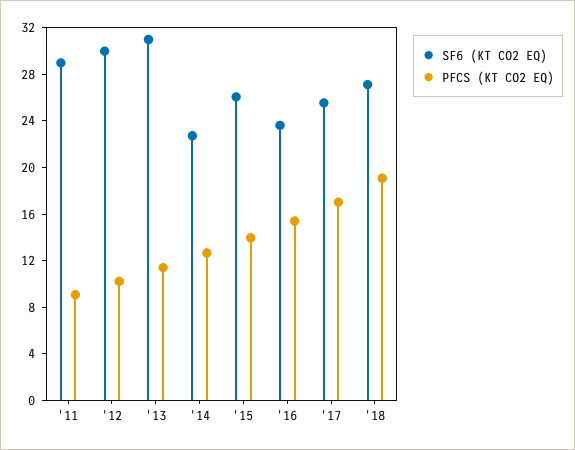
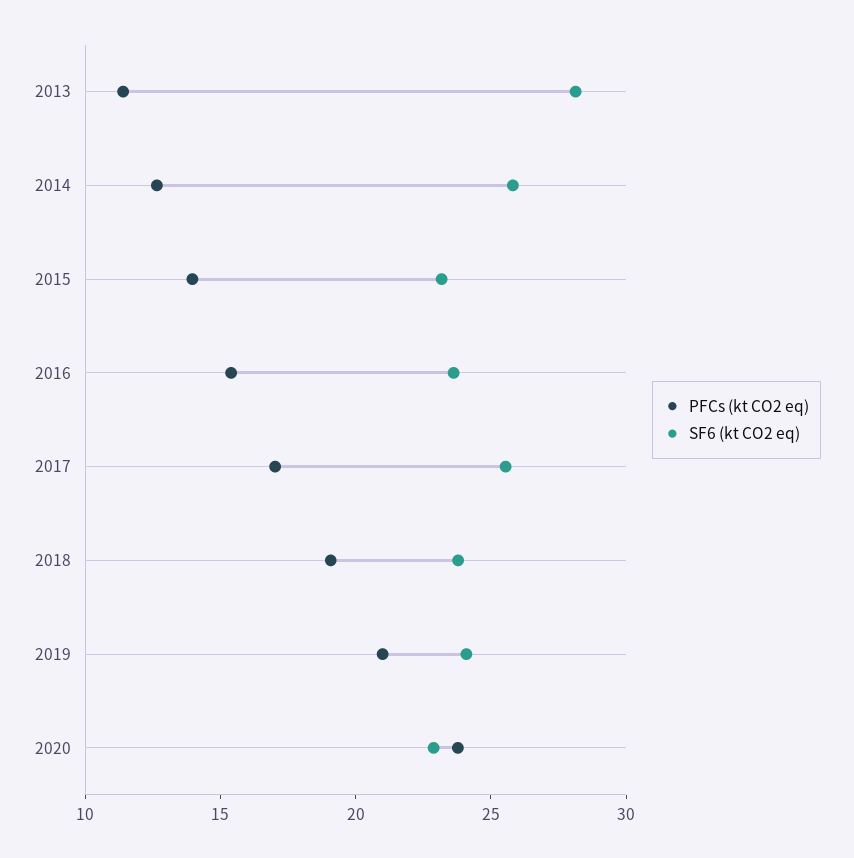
SF6 (KT CO2 EQ), '11: 29 -> none
PFCS (KT CO2 EQ), '11: 9 -> none
SF6 (KT CO2 EQ), '12: 30 -> none
PFCS (KT CO2 EQ), '12: 10 -> none
SF6 (KT CO2 EQ), '13: 31 -> 28
SF6 (KT CO2 EQ), '14: 23 -> 26
SF6 (KT CO2 EQ), '15: 26 -> 23
SF6 (KT CO2 EQ), '18: 27 -> 24
PFCS (KT CO2 EQ), 2019: none -> 21
SF6 (KT CO2 EQ), 2019: none -> 24
PFCS (KT CO2 EQ), 2020: none -> 24
SF6 (KT CO2 EQ), 2020: none -> 23

